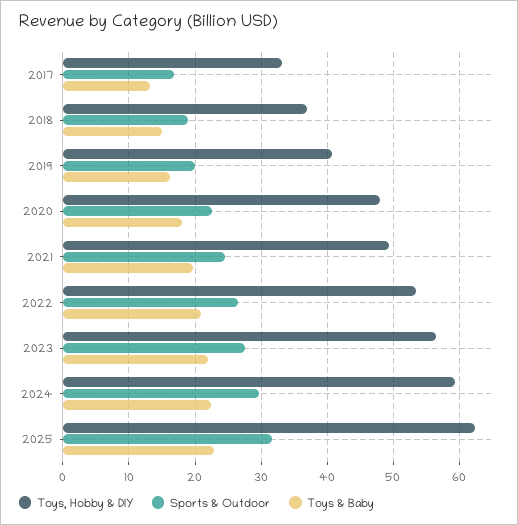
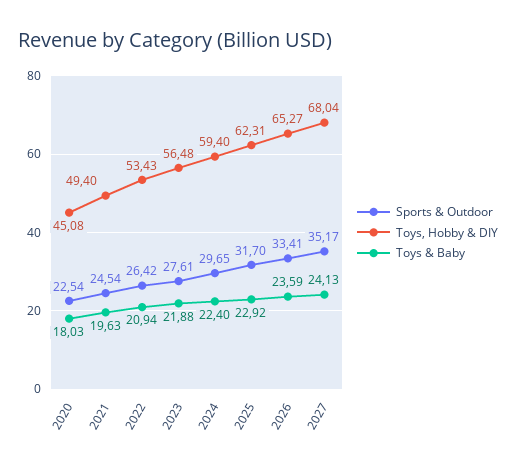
Toys, Hobby & DIY, 2017: 33 -> none
Sports & Outdoor, 2017: 17 -> none
Toys & Baby, 2017: 13 -> none
Toys, Hobby & DIY, 2018: 37 -> none
Sports & Outdoor, 2018: 19 -> none
Toys & Baby, 2018: 15 -> none
Toys, Hobby & DIY, 2019: 41 -> none
Sports & Outdoor, 2019: 20 -> none
Toys & Baby, 2019: 16 -> none
Toys, Hobby & DIY, 2020: 48 -> 45.08
Sports & Outdoor, 2026: none -> 33.41
Toys, Hobby & DIY, 2026: none -> 65.27
Toys & Baby, 2026: none -> 23.59
Sports & Outdoor, 2027: none -> 35.17
Toys, Hobby & DIY, 2027: none -> 68.04
Toys & Baby, 2027: none -> 24.13

